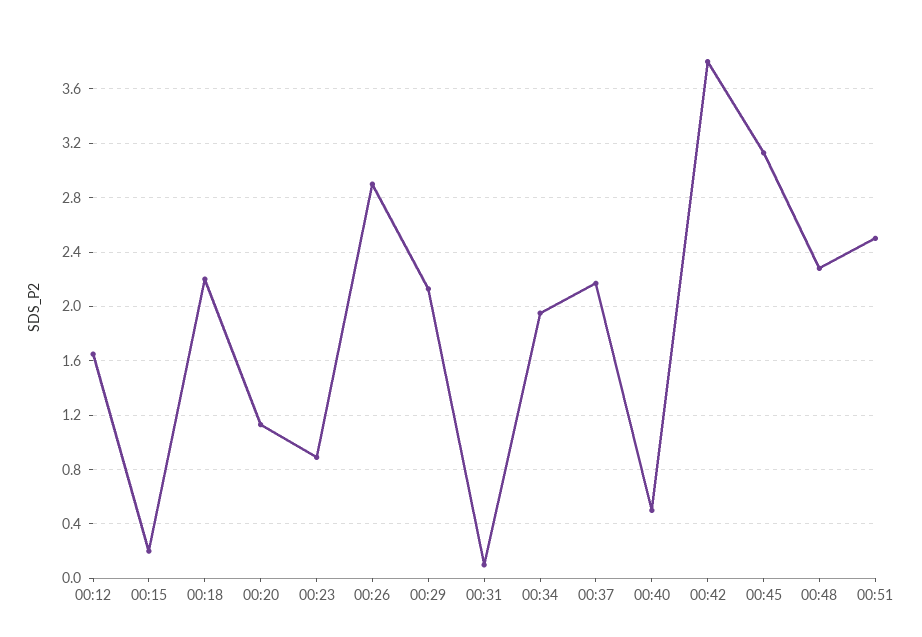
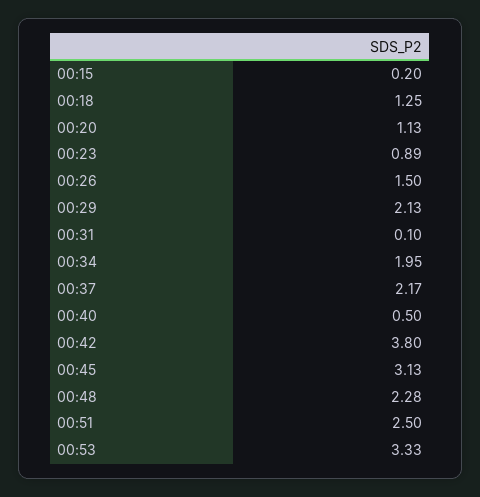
00:12: 1.65 -> none
00:18: 2.2 -> 1.25
00:26: 2.9 -> 1.5
00:53: none -> 3.33

